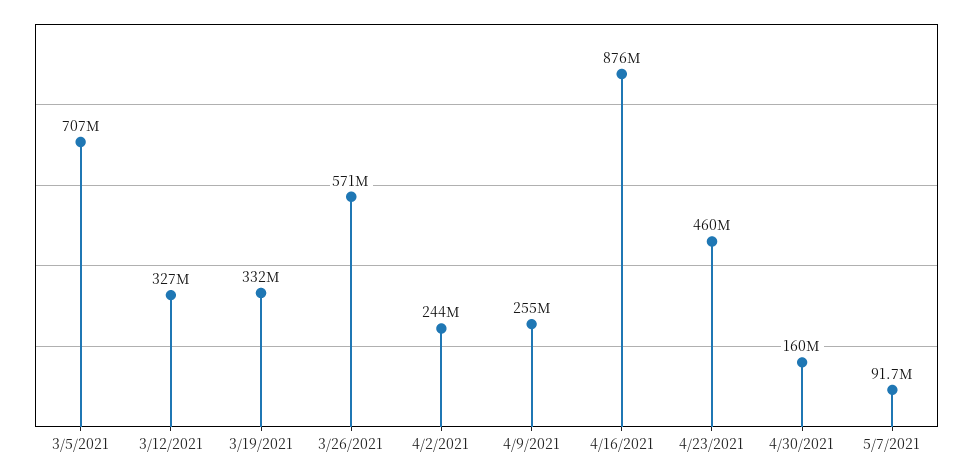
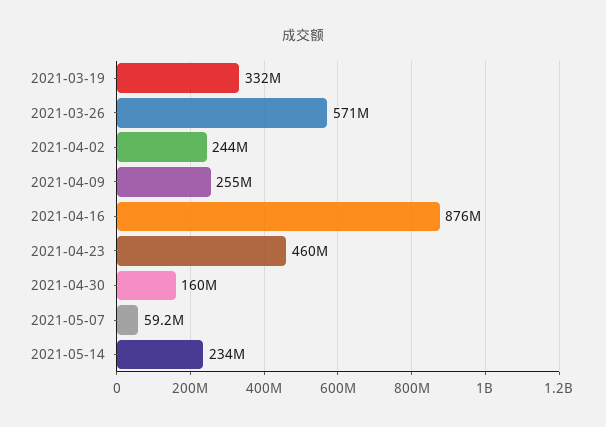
3/5/2021: 707000000 -> none
3/12/2021: 327000000 -> none
5/7/2021: 91700000 -> 59200000
2021-05-14: none -> 234000000

